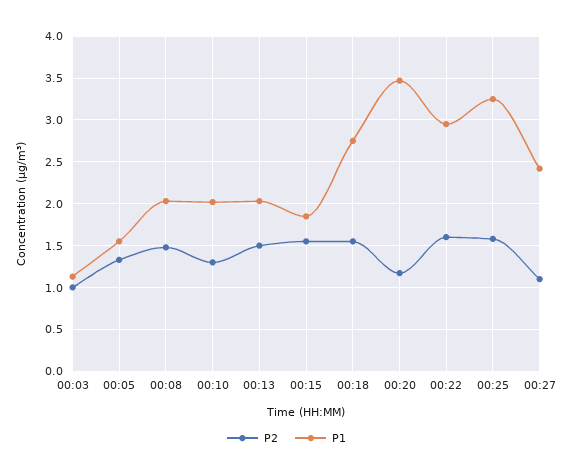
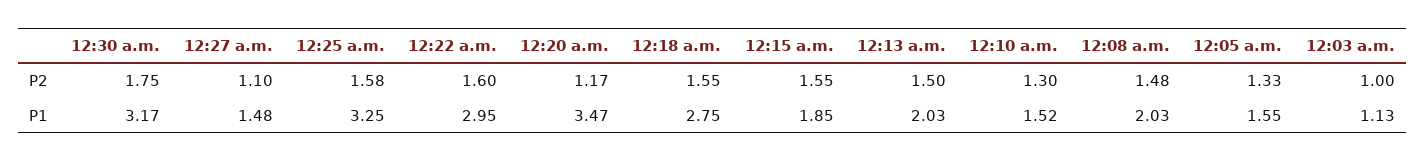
P1, 00:10: 2 -> 1.52
P1, 00:27: 2.4 -> 1.48
P2, 12:30 a.m.: none -> 1.75
P1, 12:30 a.m.: none -> 3.17

